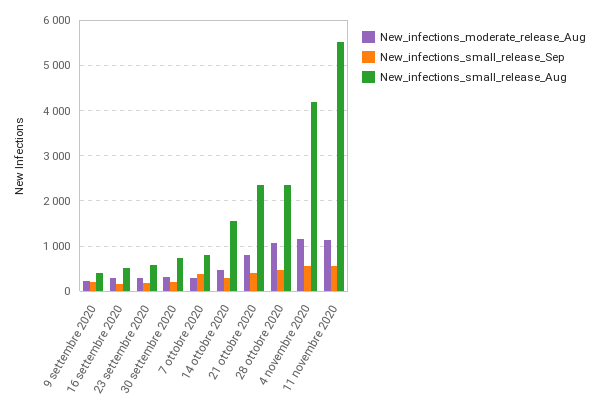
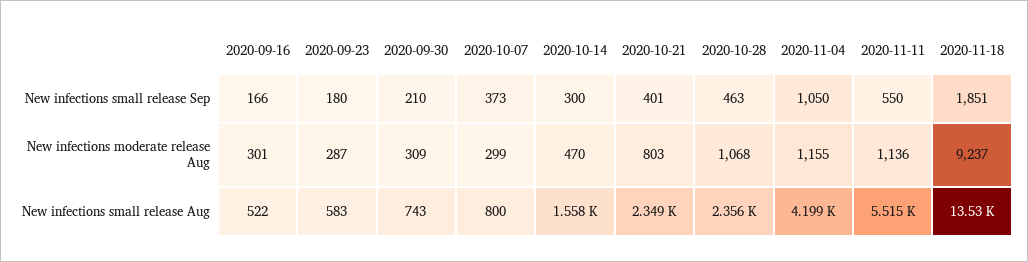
New_infections_moderate_release_Aug, 9 settembre 2020: 200 -> none
New_infections_small_release_Sep, 9 settembre 2020: 200 -> none
New_infections_small_release_Aug, 9 settembre 2020: 400 -> none
New_infections_small_release_Sep, 4 novembre 2020: 600 -> 1050
New_infections_small_release_Sep, 2020-11-18: none -> 1851
New_infections_moderate_release_Aug, 2020-11-18: none -> 9237
New_infections_small_release_Aug, 2020-11-18: none -> 13530

